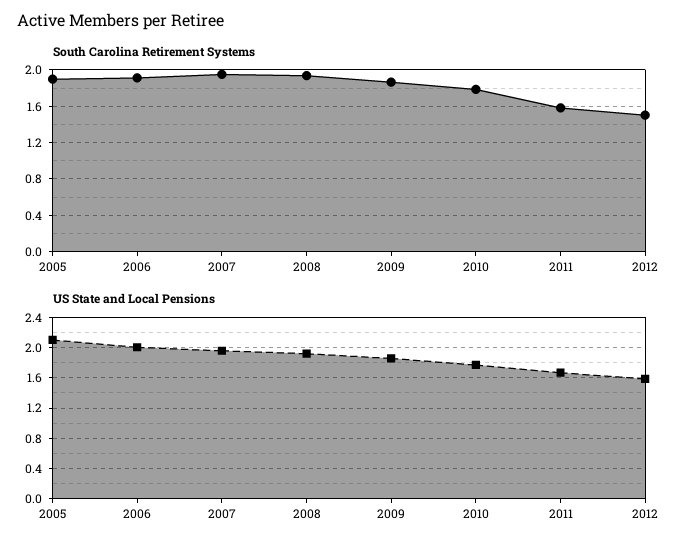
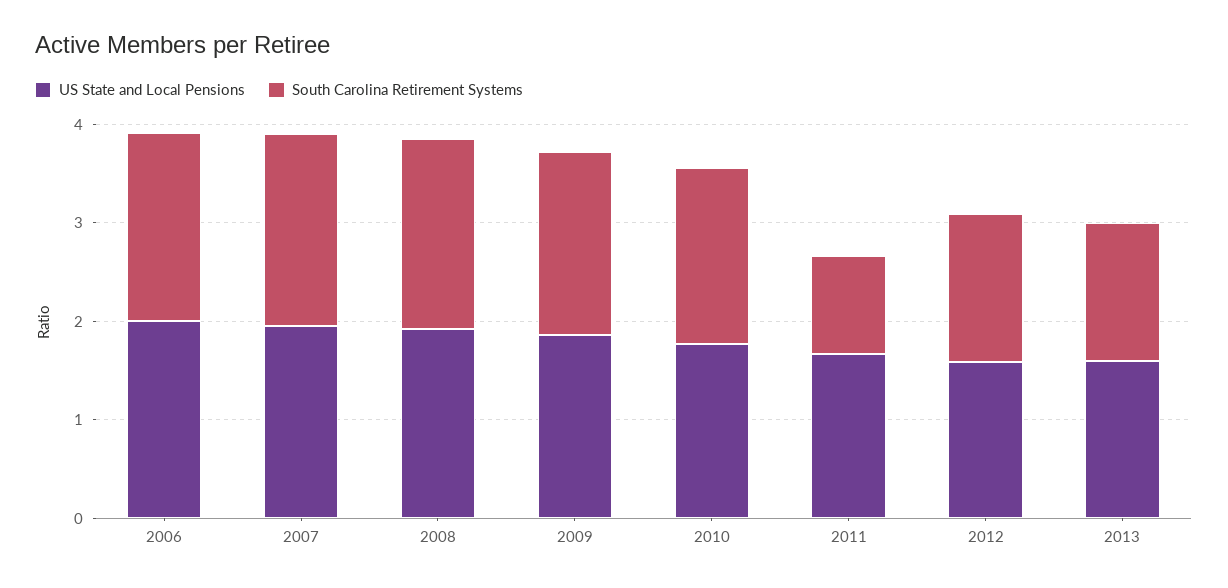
South Carolina Retirement Systems, 2005: 1.9 -> none
South Carolina Retirement Systems, 2011: 1.6 -> 1
US State and Local Pensions, 2005: 2.1 -> none
US State and Local Pensions, 2013: none -> 1.6
South Carolina Retirement Systems, 2013: none -> 1.4

